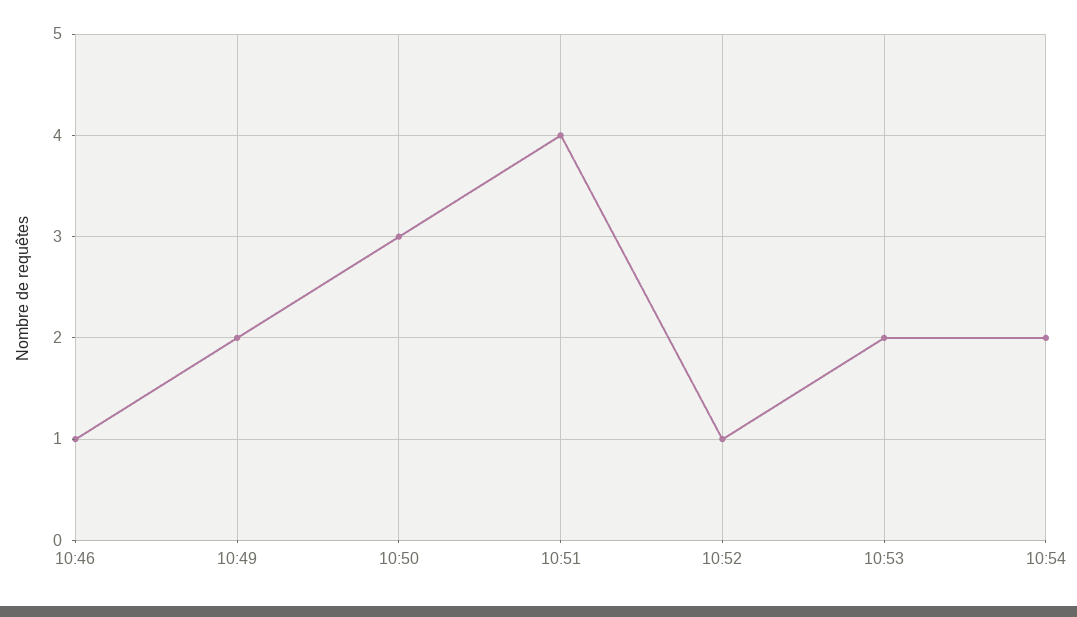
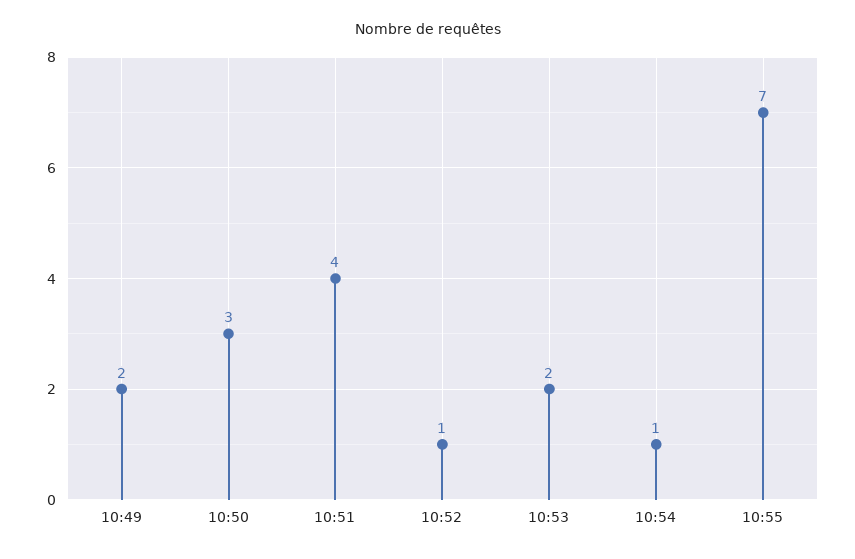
10:46: 1 -> none
10:54: 2 -> 1
10:55: none -> 7

